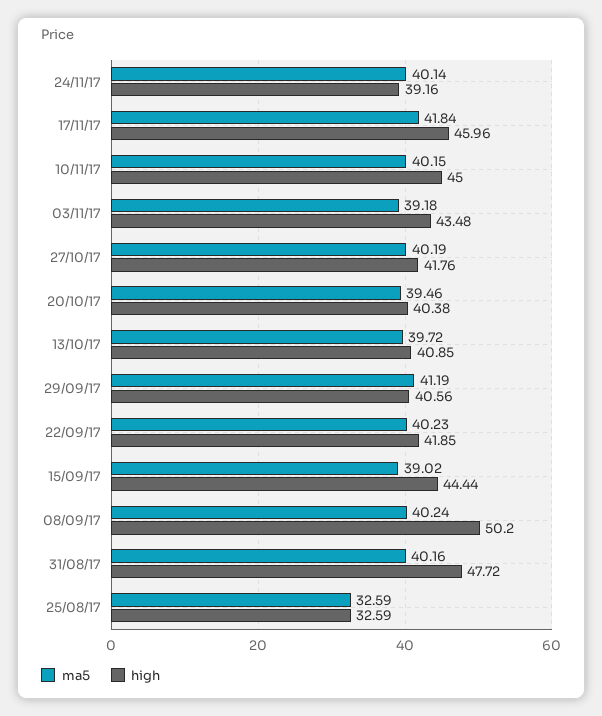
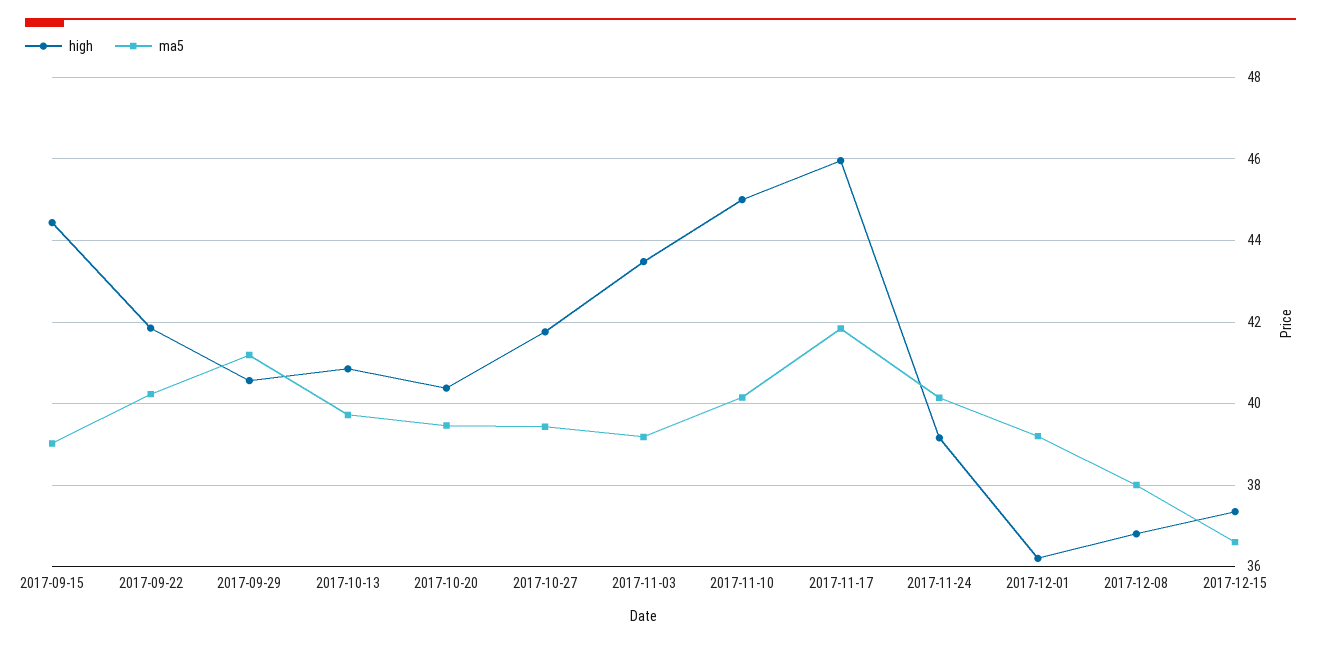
ma5, 27/10/17: 40.19 -> 39.4
ma5, 08/09/17: 40.24 -> none
high, 08/09/17: 50.2 -> none
ma5, 31/08/17: 40.16 -> none
high, 31/08/17: 47.72 -> none
ma5, 25/08/17: 32.59 -> none
high, 25/08/17: 32.59 -> none
high, 2017-12-01: none -> 36.2
ma5, 2017-12-01: none -> 39.2
high, 2017-12-08: none -> 36.8
ma5, 2017-12-08: none -> 38
high, 2017-12-15: none -> 37.4
ma5, 2017-12-15: none -> 36.6

